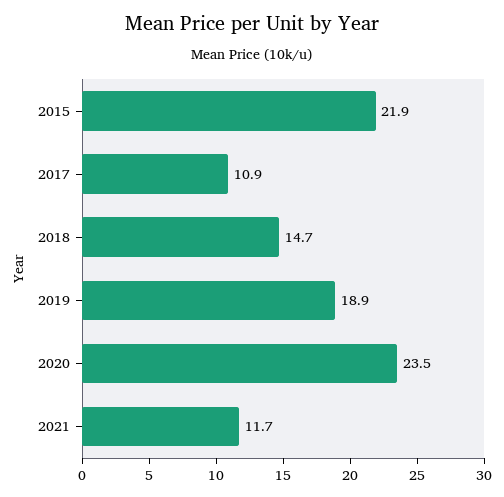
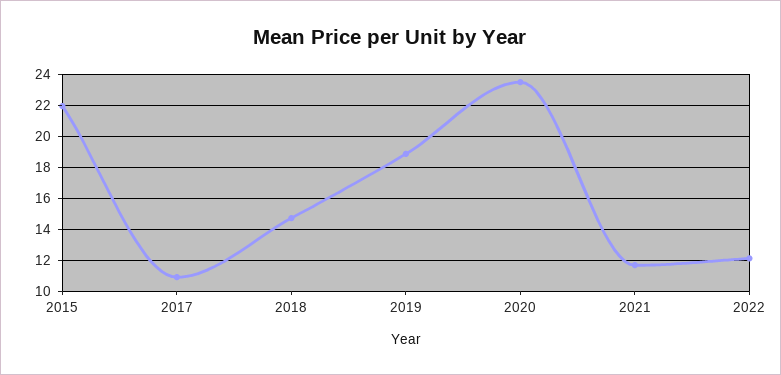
2022: none -> 12

